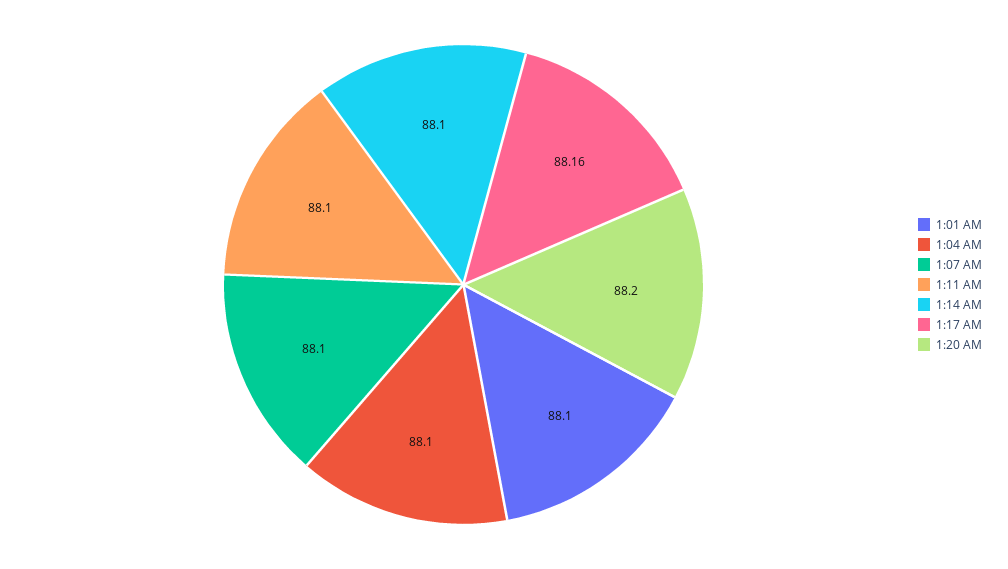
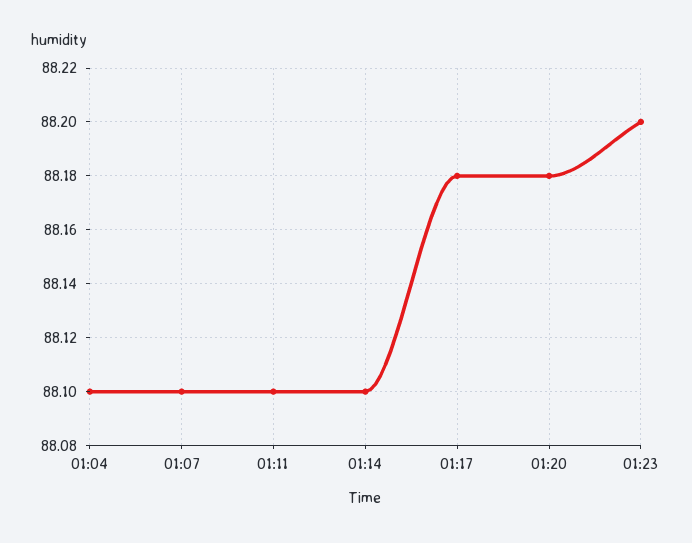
1:01 AM: 88.1 -> none
1:17 AM: 88.16 -> 88.18
1:20 AM: 88.2 -> 88.18
01:23: none -> 88.2

